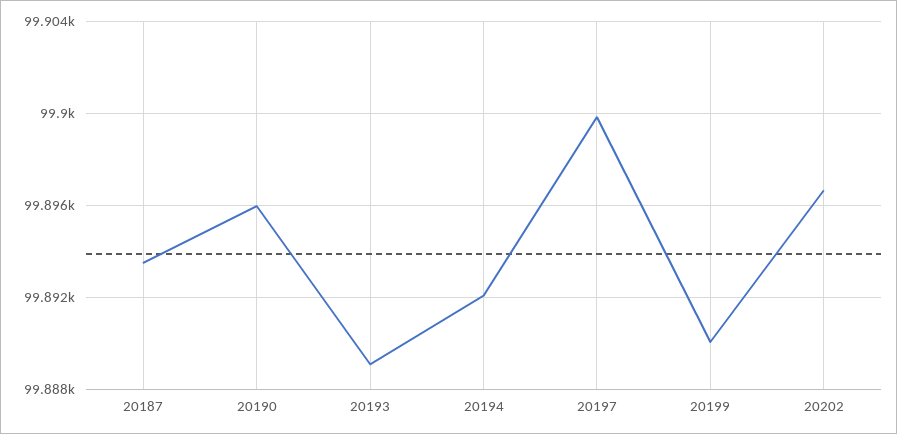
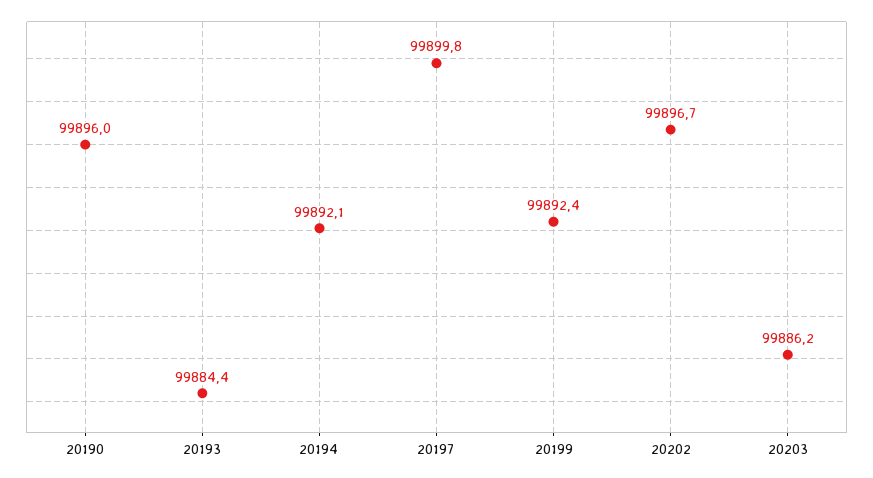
20187: 99893.5 -> none
20193: 99889 -> 99884.4
20199: 99890 -> 99892.4
20203: none -> 99886.2

